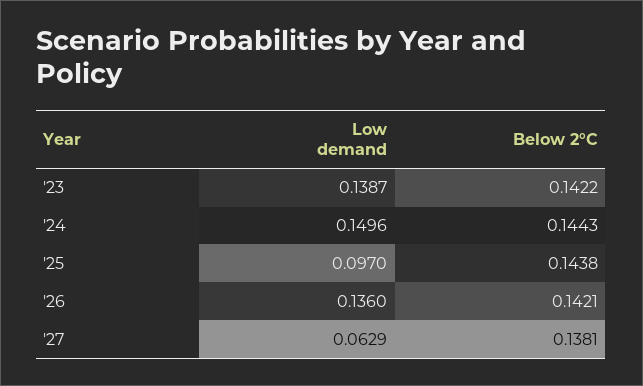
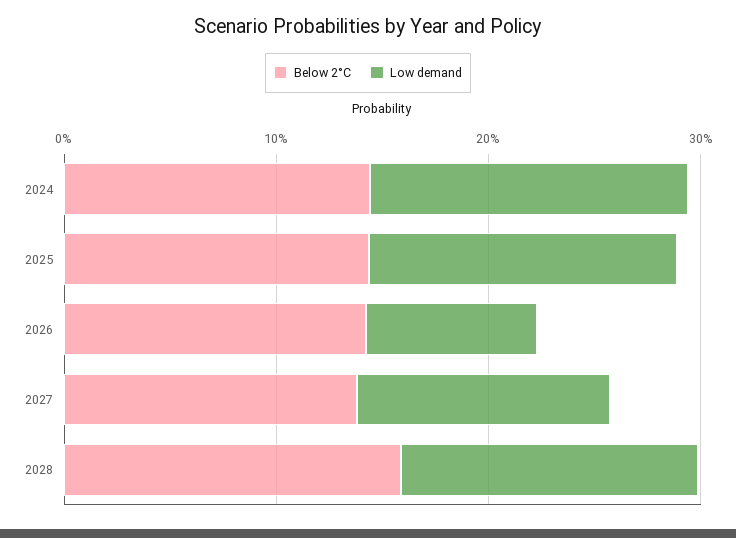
Low demand, '23: 0.1387 -> none
Below 2°C, '23: 0.1422 -> none
Low demand, '25: 0.097 -> 0.14
Low demand, '26: 0.136 -> 0.08
Low demand, '27: 0.0629 -> 0.12
Below 2°C, 2028: none -> 0.16
Low demand, 2028: none -> 0.14

